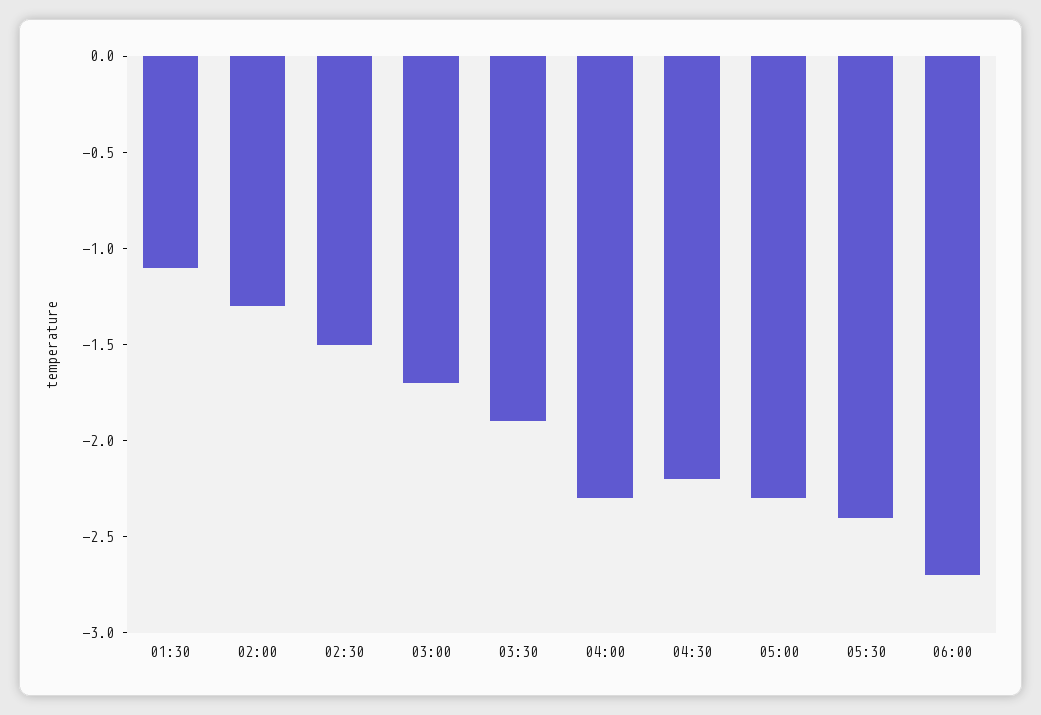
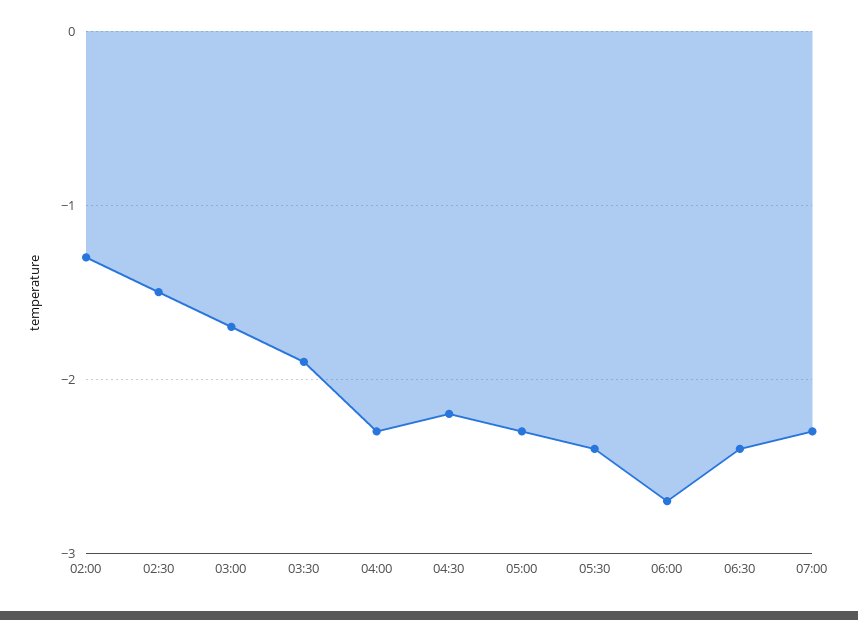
01:30: -1.1 -> none
06:30: none -> -2.4
07:00: none -> -2.3

